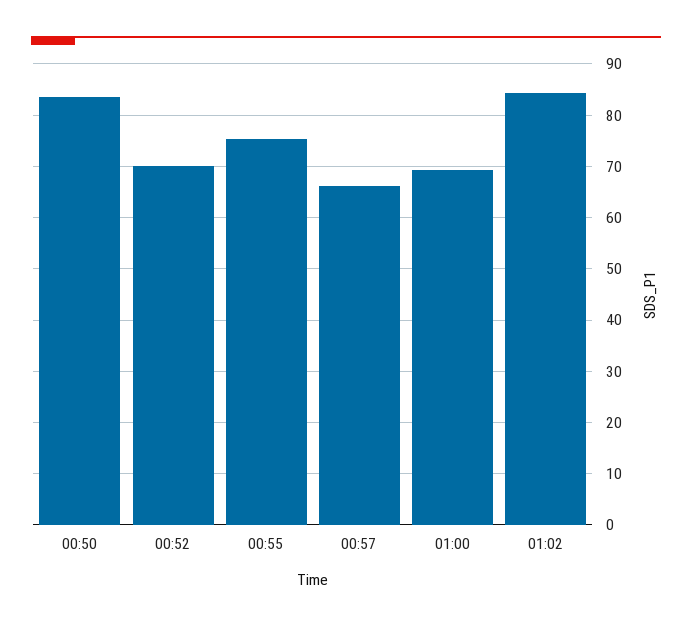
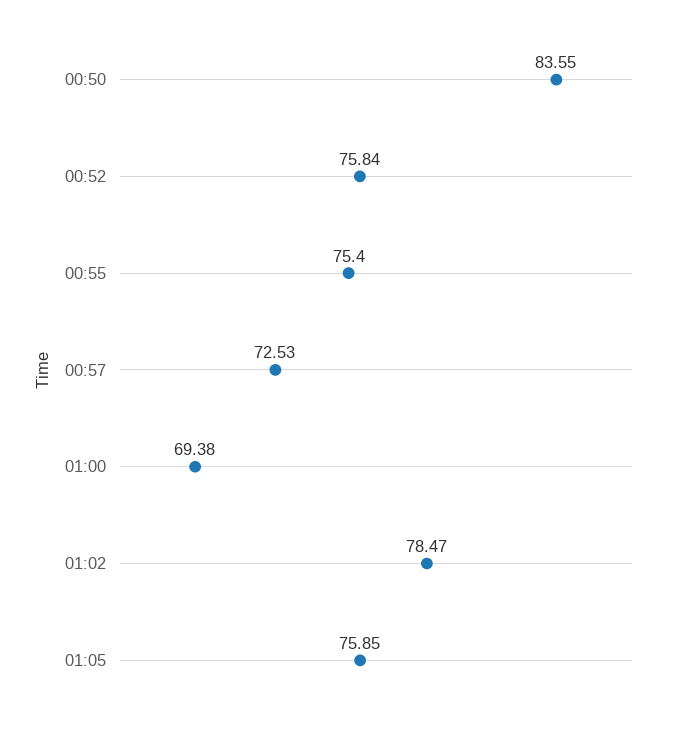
00:52: 70 -> 75.84
00:57: 66 -> 72.53
01:02: 84 -> 78.47
01:05: none -> 75.85

